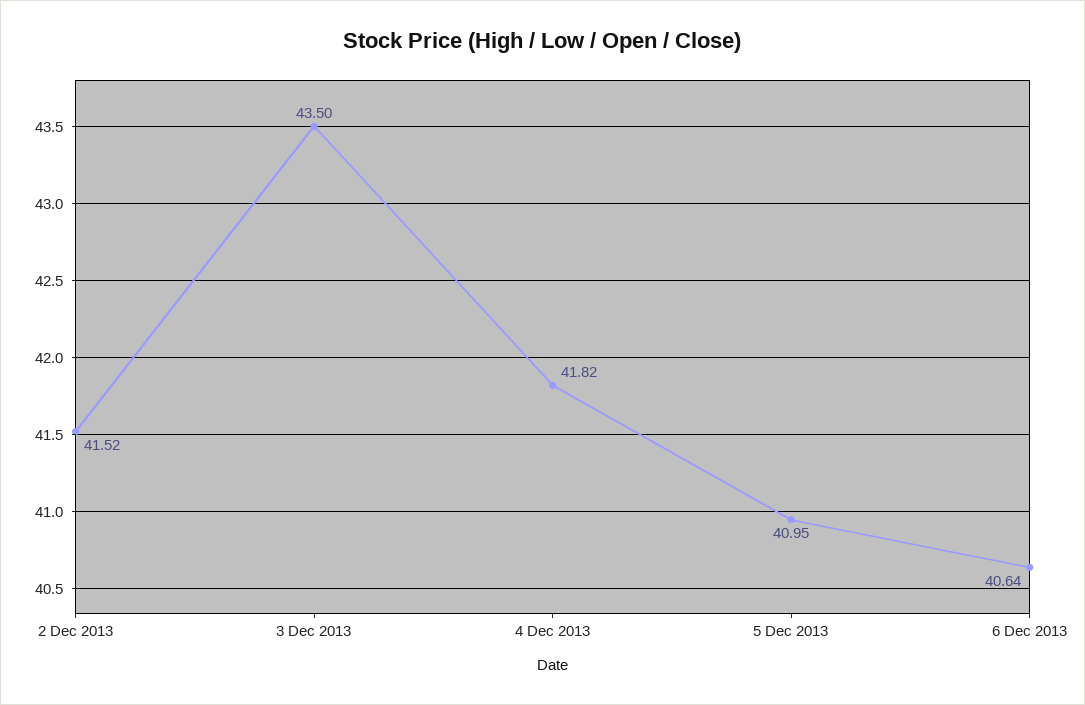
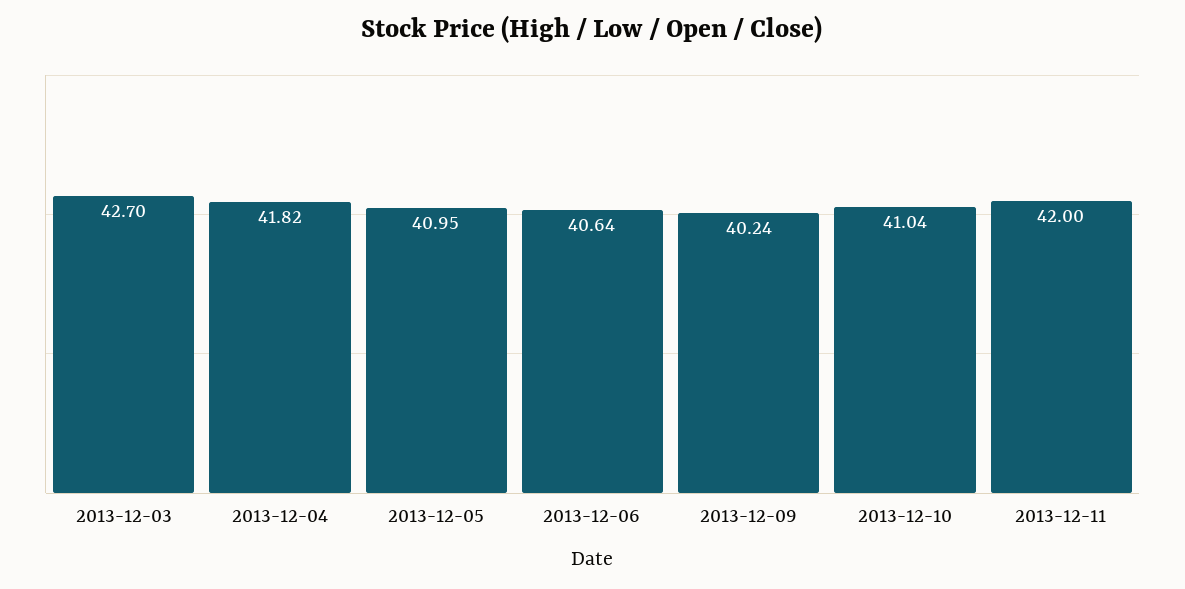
2 Dec 2013: 41.52 -> none
3 Dec 2013: 43.5 -> 42.7
2013-12-09: none -> 40.24
2013-12-10: none -> 41.04
2013-12-11: none -> 42

